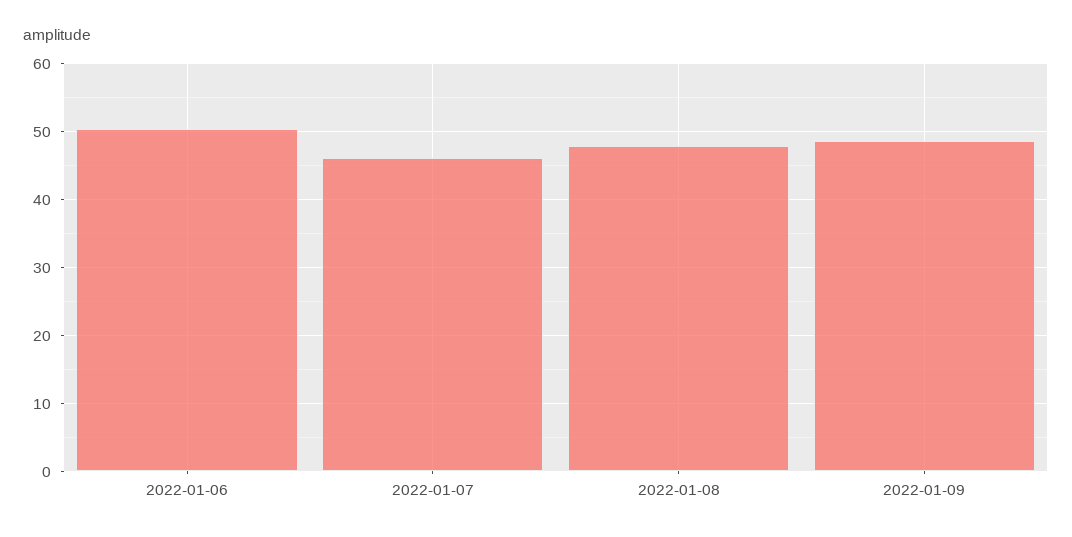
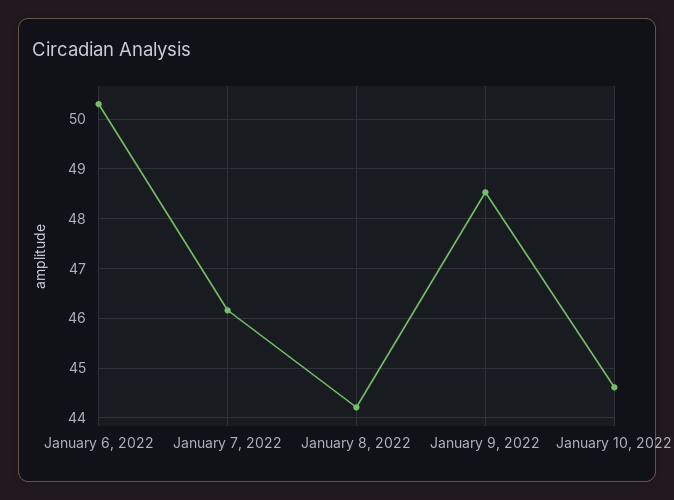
2022-01-08: 48 -> 44.2
January 10, 2022: none -> 44.6

